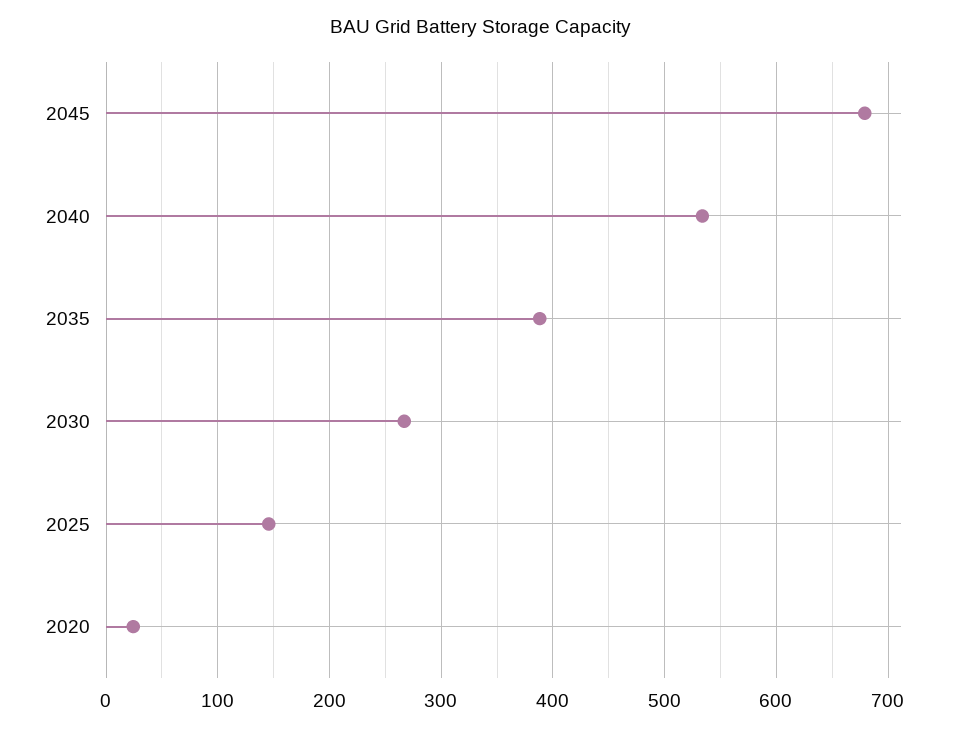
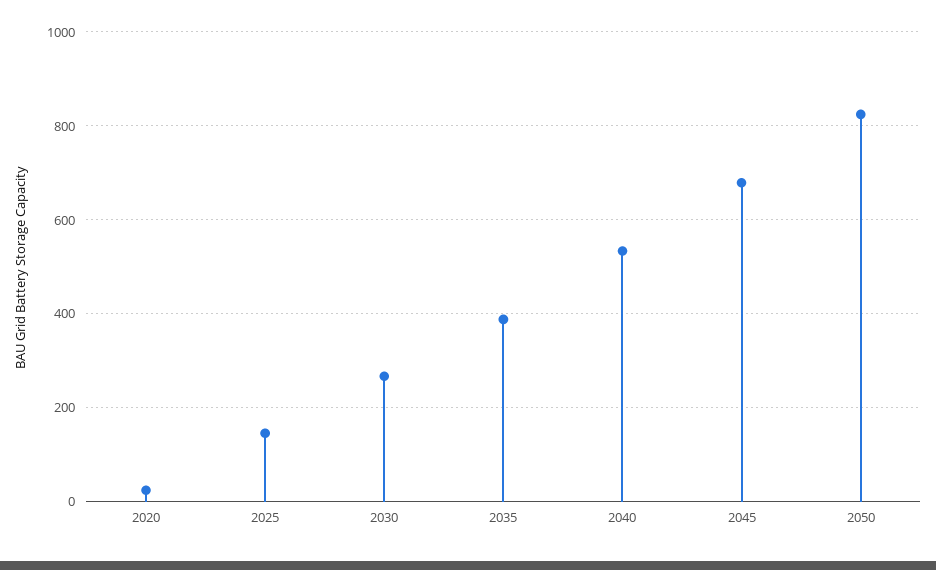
2050: none -> 820

